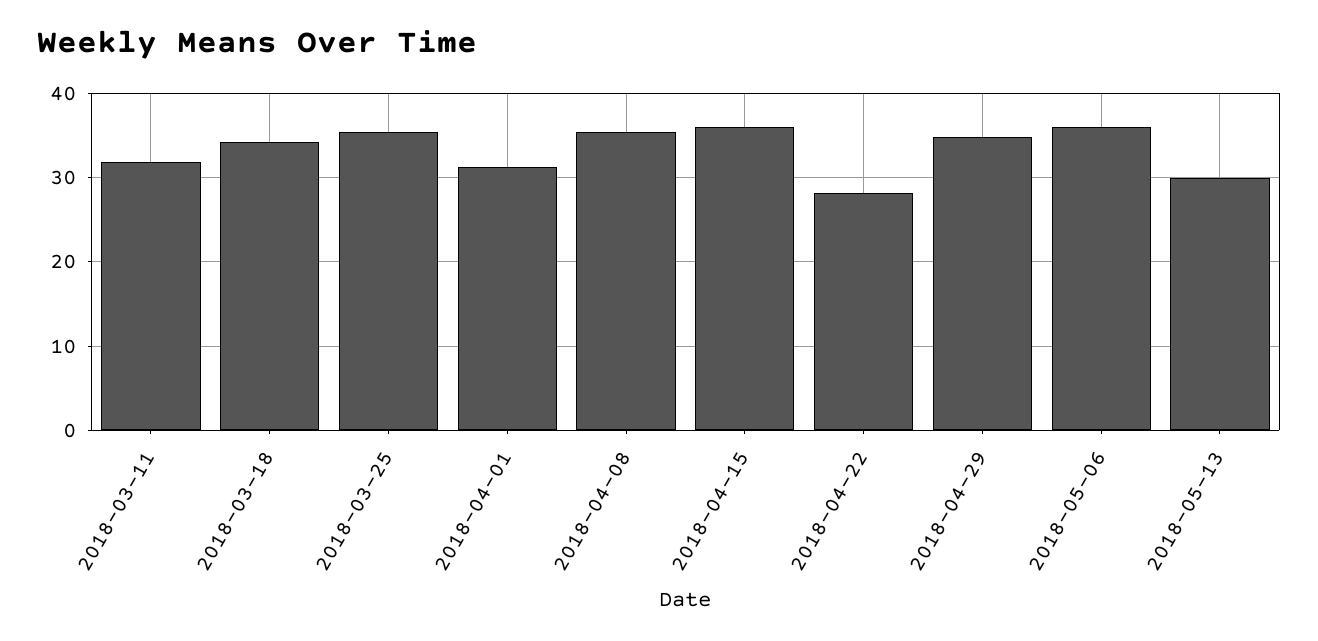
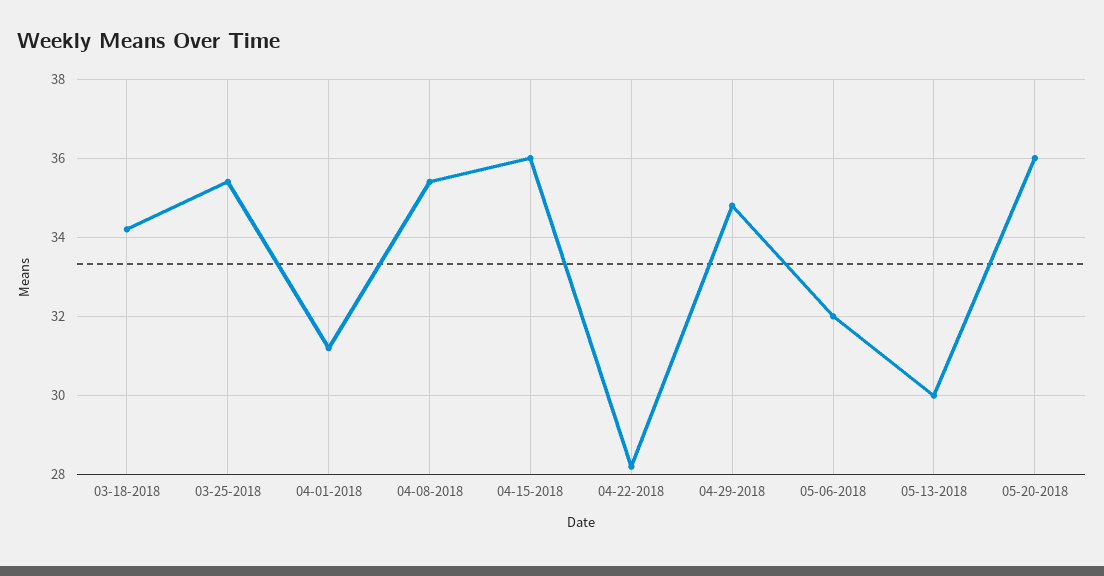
2018-03-11: 32 -> none
2018-05-06: 36 -> 32
05-20-2018: none -> 36

